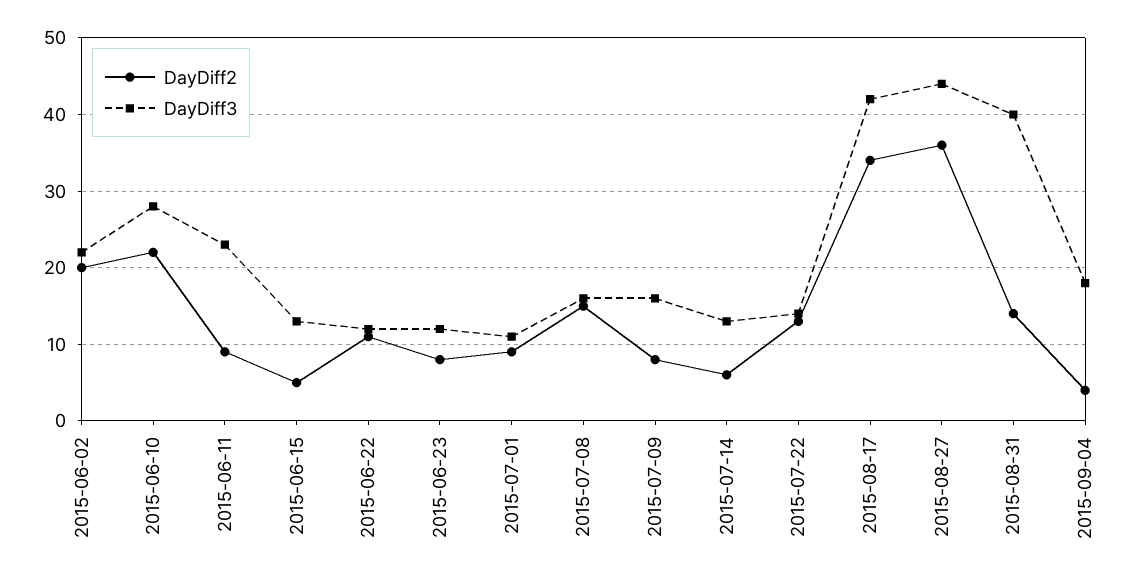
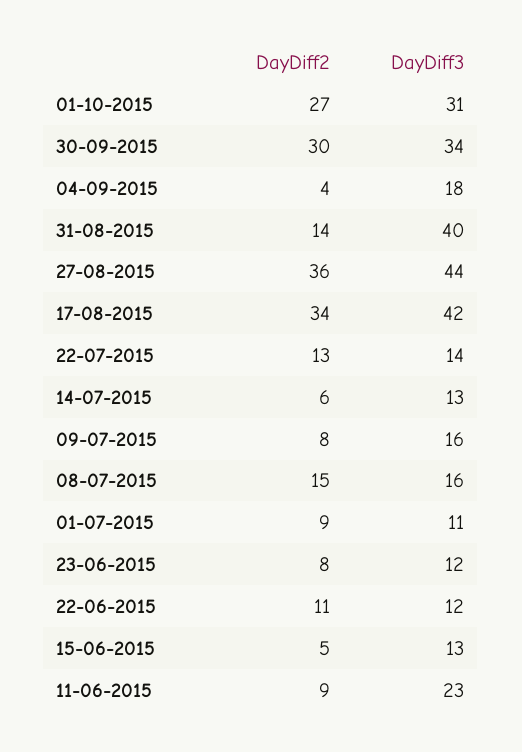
DayDiff2, 2015-06-02: 20 -> none
DayDiff3, 2015-06-02: 22 -> none
DayDiff2, 2015-06-10: 22 -> none
DayDiff3, 2015-06-10: 28 -> none
DayDiff2, 01-10-2015: none -> 27
DayDiff3, 01-10-2015: none -> 31
DayDiff2, 30-09-2015: none -> 30
DayDiff3, 30-09-2015: none -> 34

